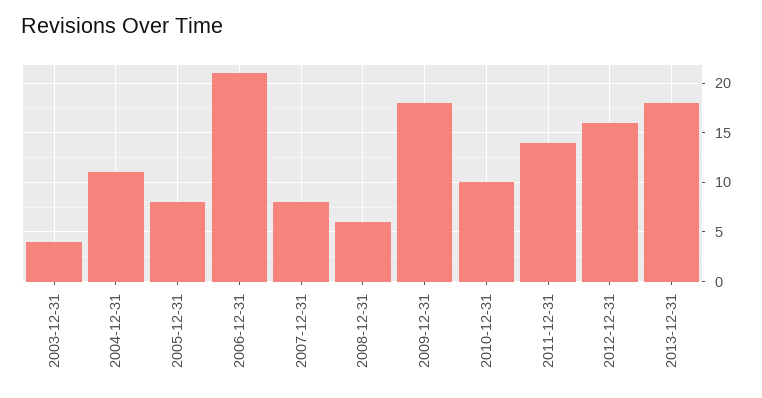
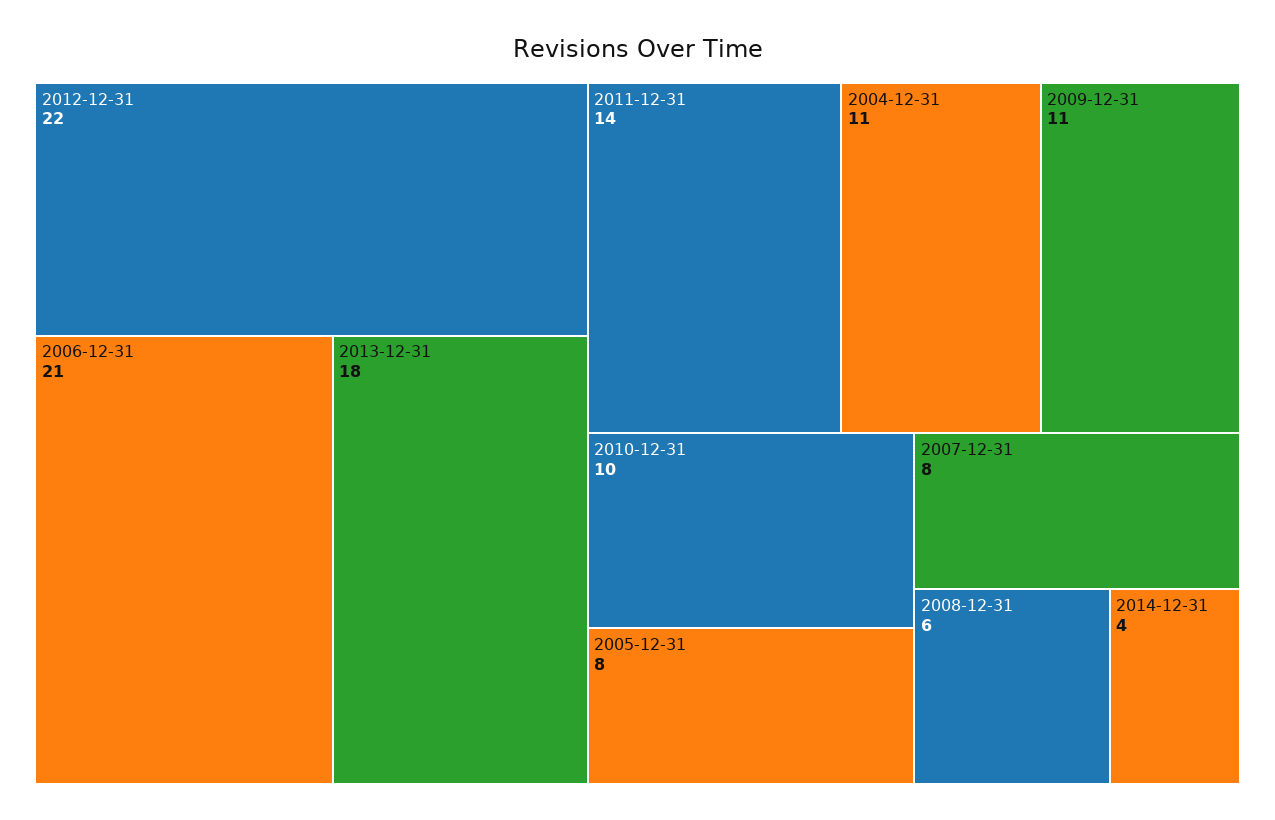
2003-12-31: 4 -> none
2009-12-31: 18 -> 11
2012-12-31: 16 -> 22
2014-12-31: none -> 4

